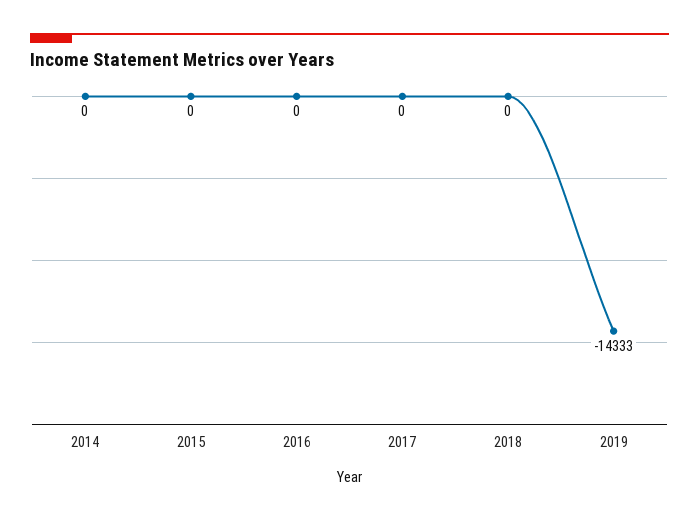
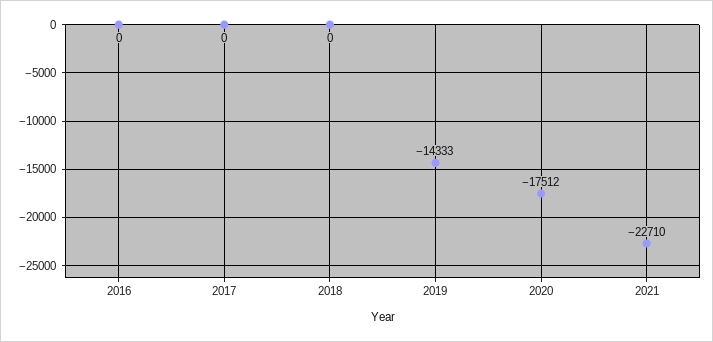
2014: 0 -> none
2015: 0 -> none
2020: none -> -17512
2021: none -> -22710

